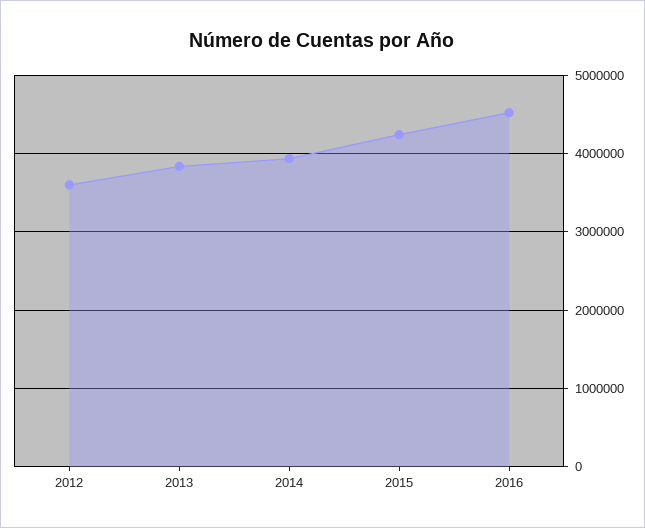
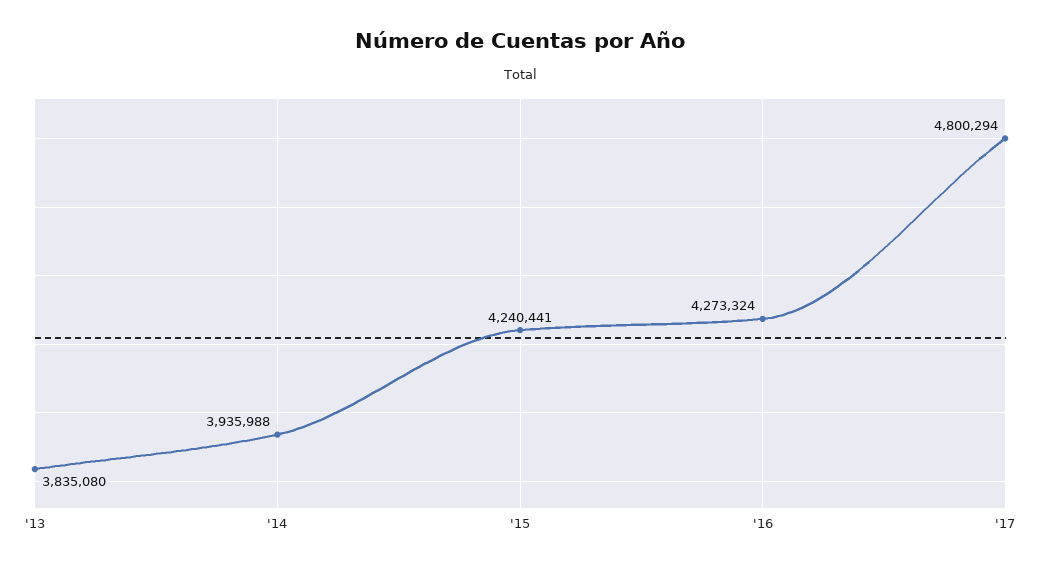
2012: 3600000 -> none
2016: 4500000 -> 4273324
'17: none -> 4800294

